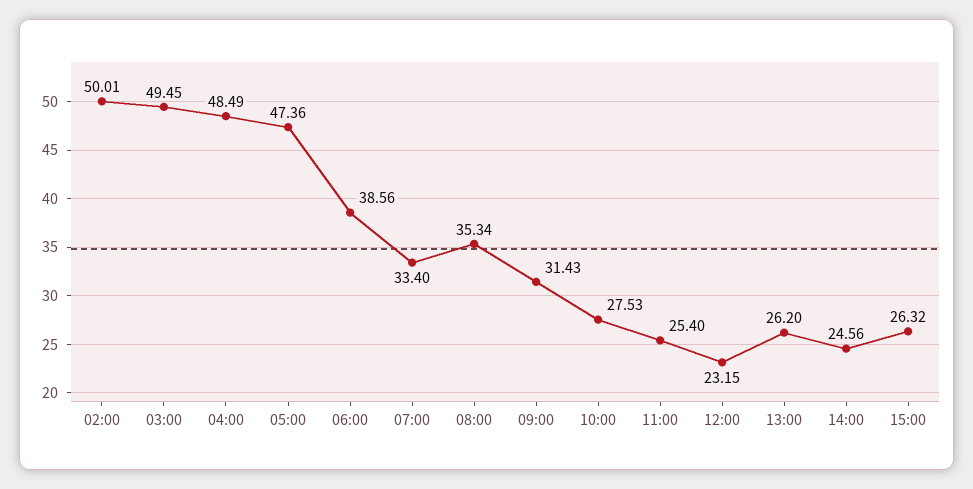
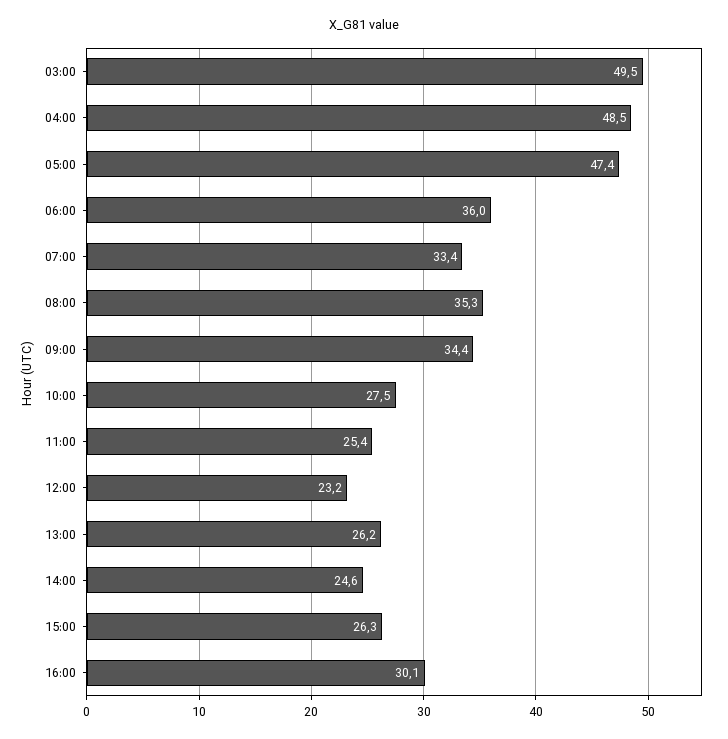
02:00: 50.01 -> none
06:00: 38.56 -> 36
09:00: 31.43 -> 34.4
16:00: none -> 30.1

